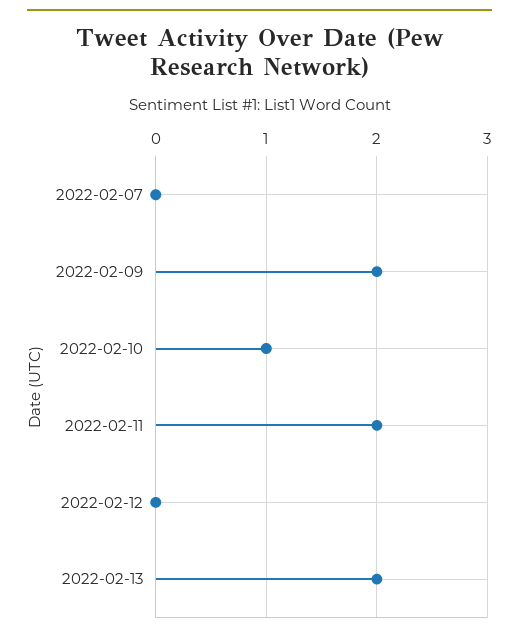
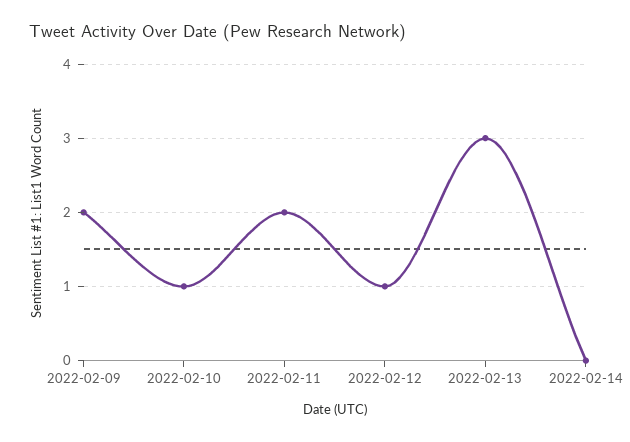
2022-02-07: 0 -> none
2022-02-12: 0 -> 1
2022-02-13: 2 -> 3
2022-02-14: none -> 0

